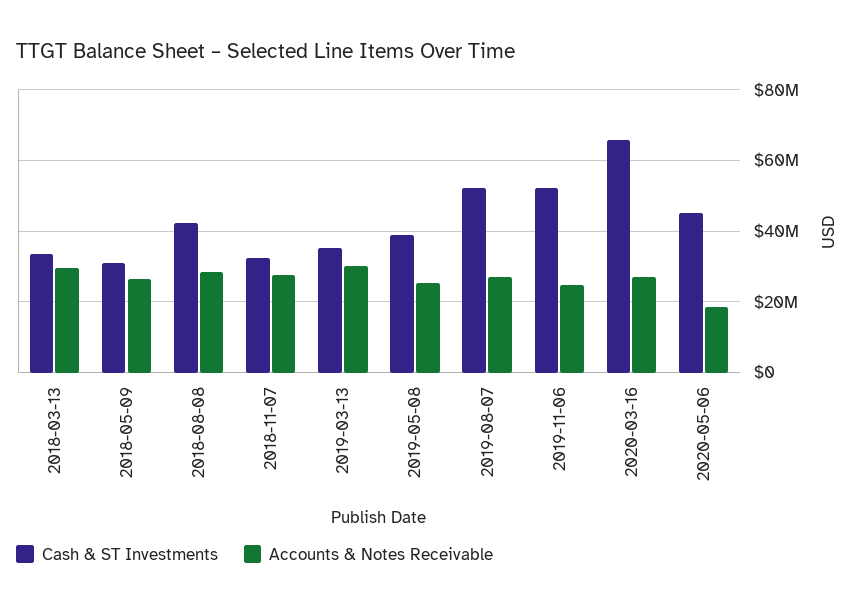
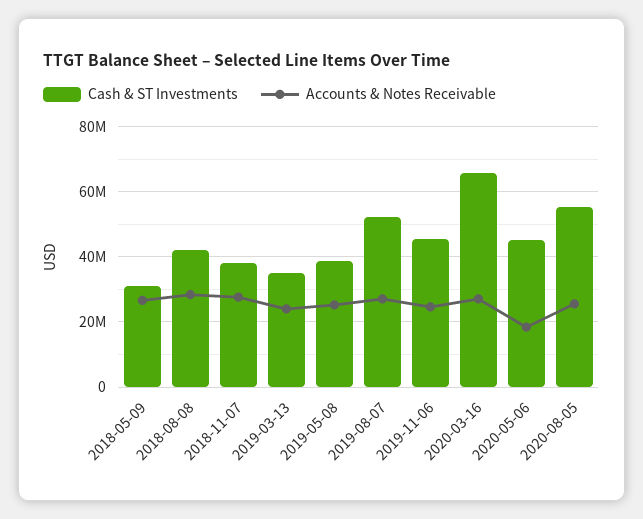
Cash & ST Investments, 2018-03-13: 34000000 -> none
Accounts & Notes Receivable, 2018-03-13: 30000000 -> none
Cash & ST Investments, 2018-11-07: 32000000 -> 38000000
Accounts & Notes Receivable, 2019-03-13: 30000000 -> 24000000
Cash & ST Investments, 2019-11-06: 52000000 -> 46000000
Cash & ST Investments, 2020-08-05: none -> 56000000
Accounts & Notes Receivable, 2020-08-05: none -> 26000000

